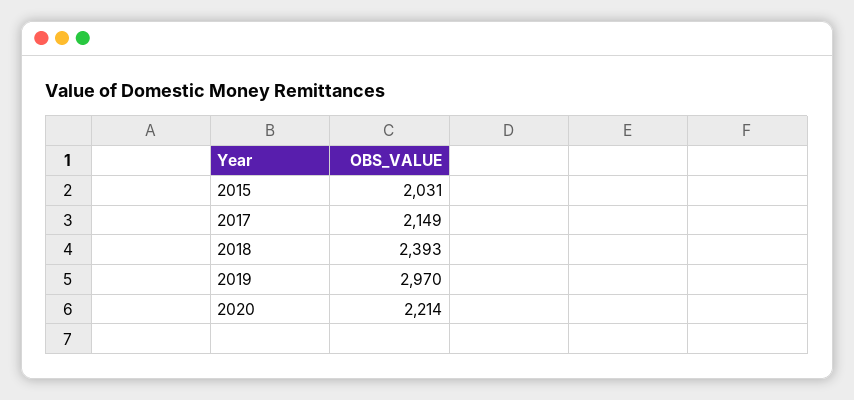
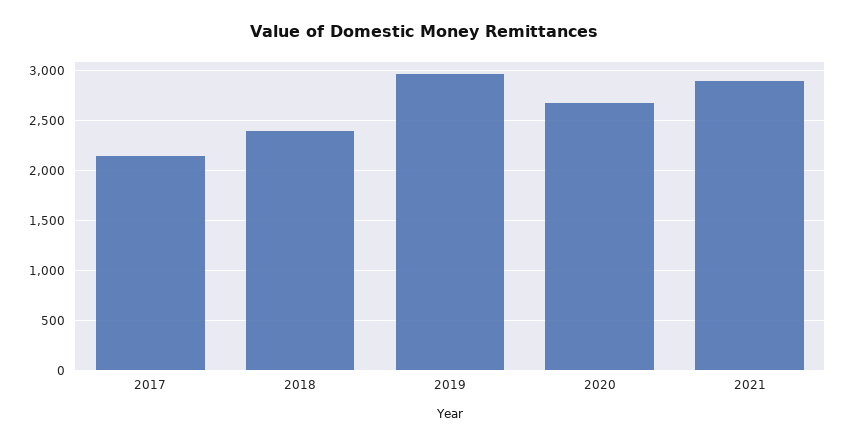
2015: 2031 -> none
2020: 2214 -> 2700
2021: none -> 2900

